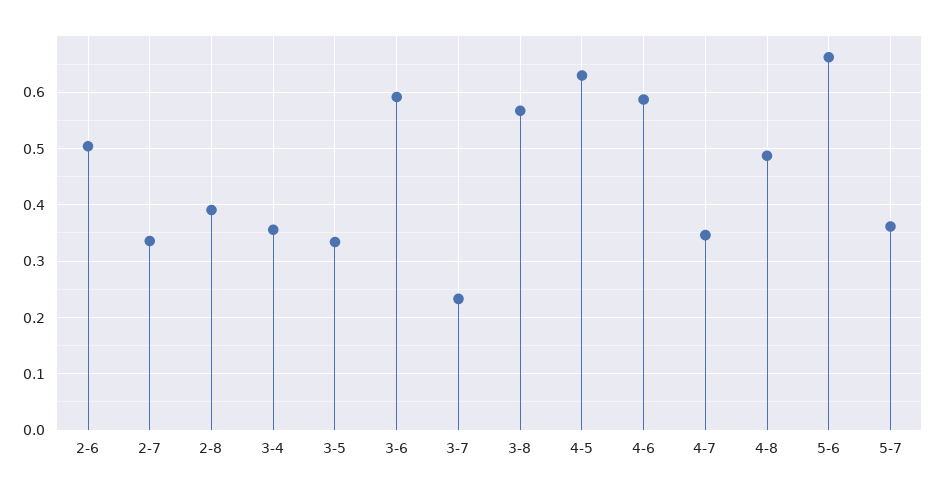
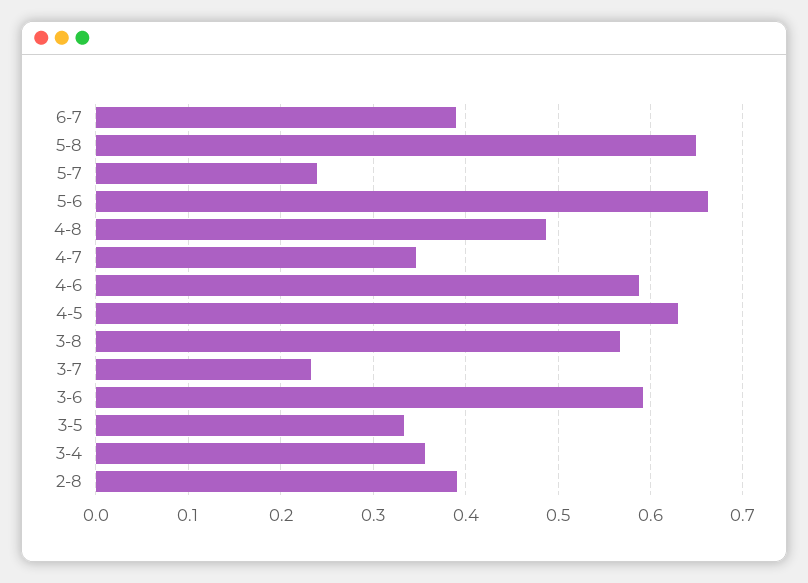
2-6: 0.5 -> none
2-7: 0.34 -> none
5-7: 0.36 -> 0.24
6-7: none -> 0.39
5-8: none -> 0.65

